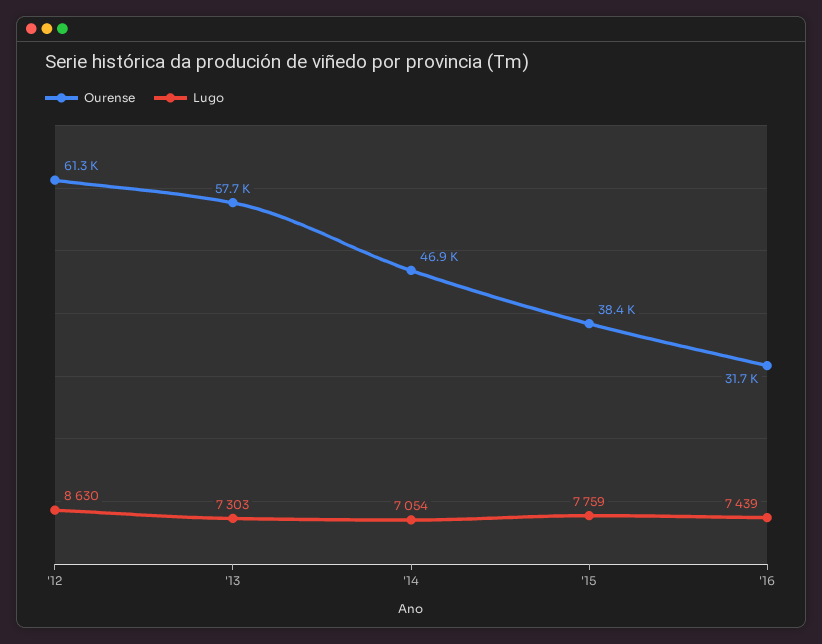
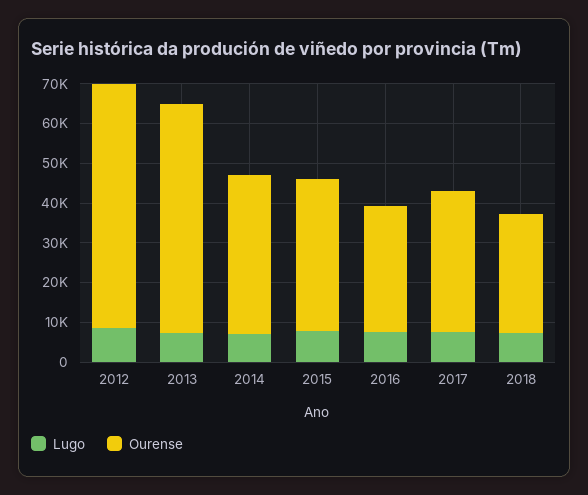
Ourense, '14: 46900 -> 40000
Lugo, 2017: none -> 7500
Ourense, 2017: none -> 35000
Lugo, 2018: none -> 7500
Ourense, 2018: none -> 30000

